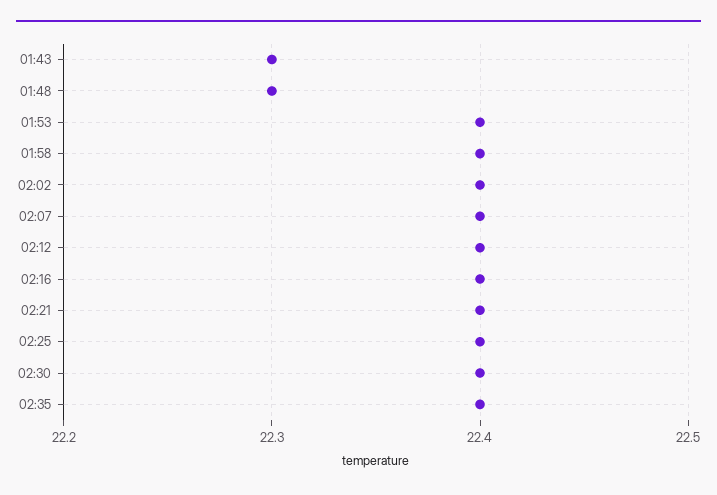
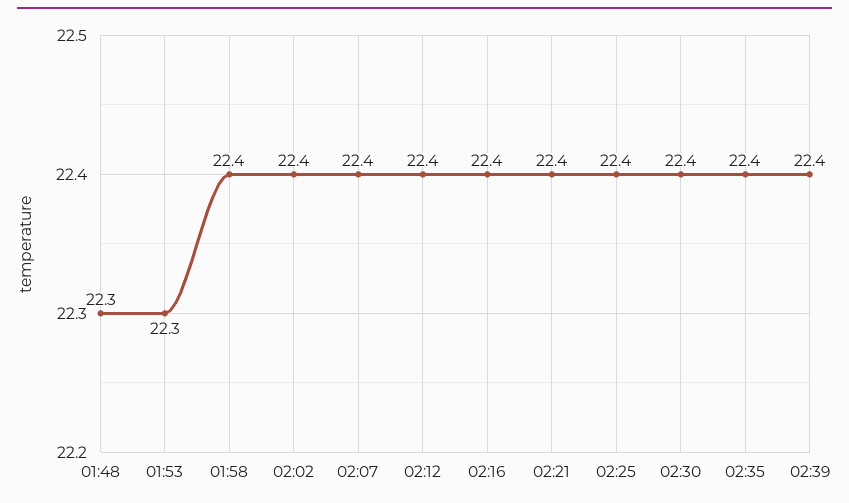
01:43: 22.3 -> none
01:53: 22.4 -> 22.3
02:39: none -> 22.4

